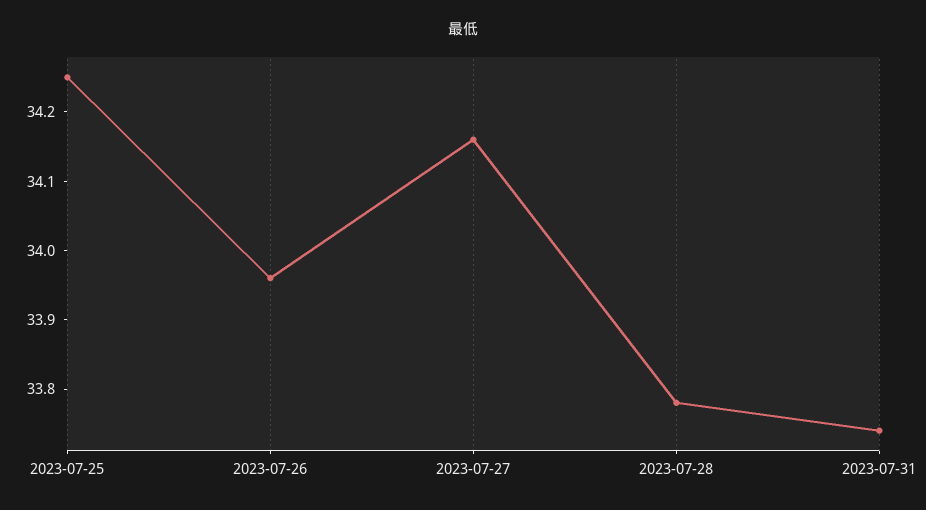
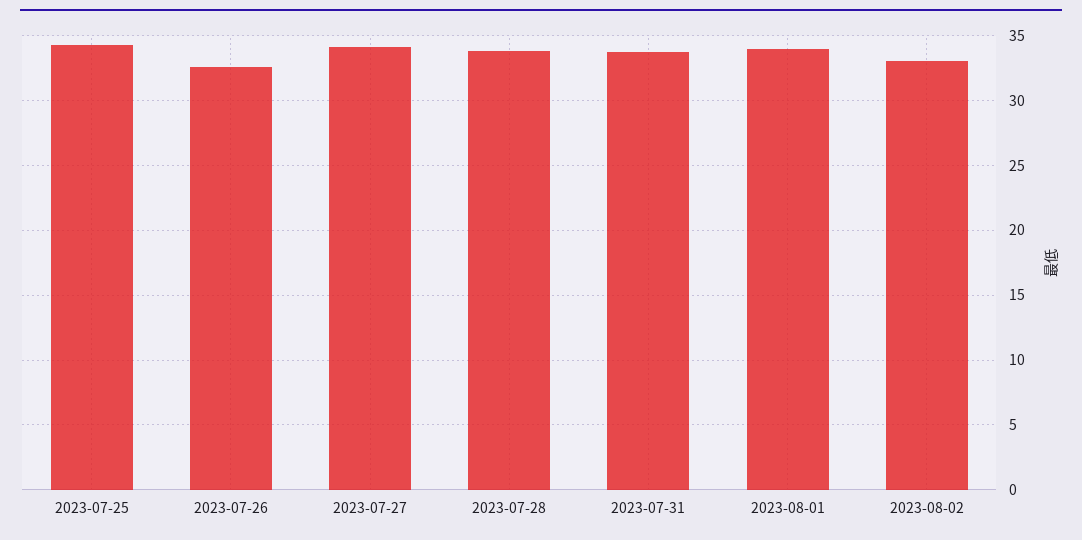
2023-07-26: 33.95 -> 32.5
2023-08-01: none -> 34
2023-08-02: none -> 33

